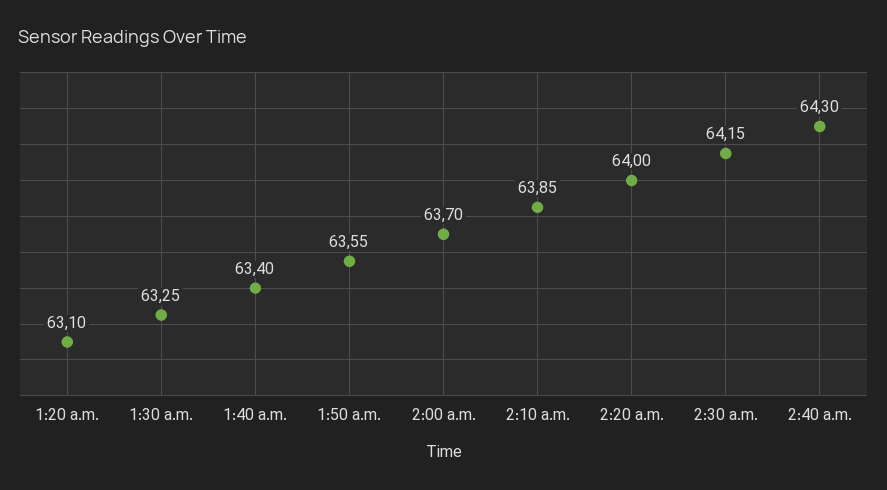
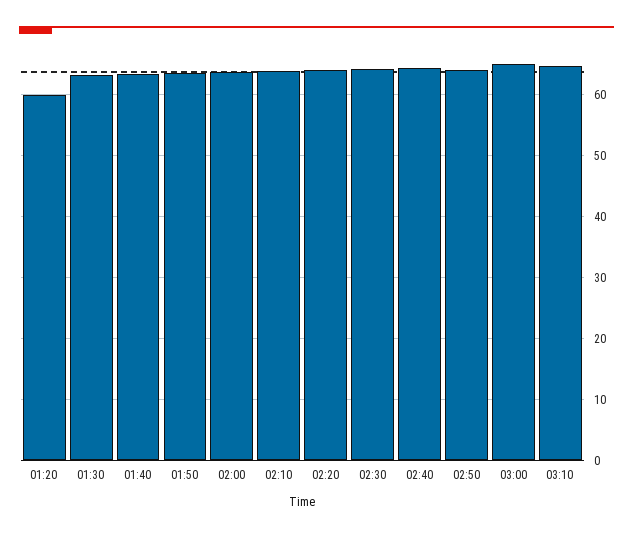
1:20 a.m.: 63.1 -> 60
02:50: none -> 64
03:00: none -> 65
03:10: none -> 65

